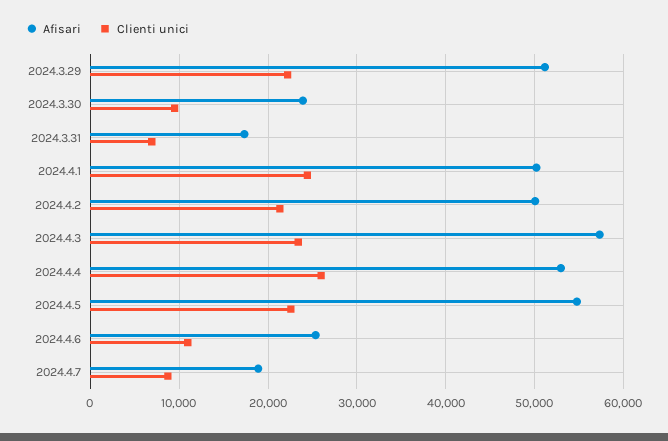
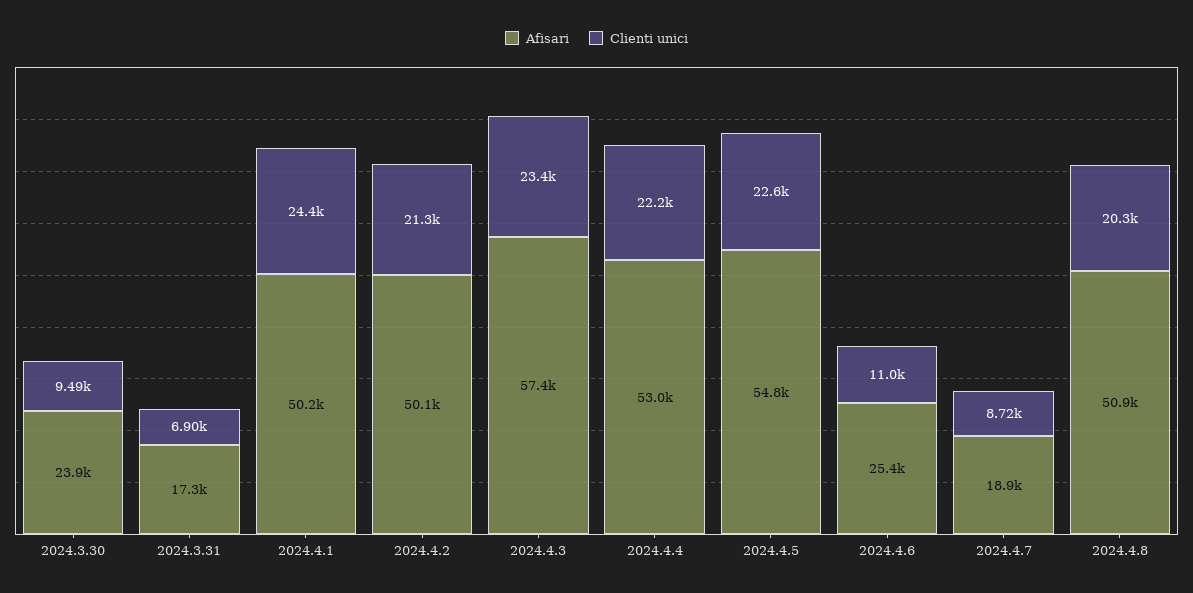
Afisari, 2024.3.29: 51000 -> none
Clienti unici, 2024.3.29: 22000 -> none
Clienti unici, 2024.4.4: 26000 -> 22200
Afisari, 2024.4.8: none -> 50900
Clienti unici, 2024.4.8: none -> 20300

